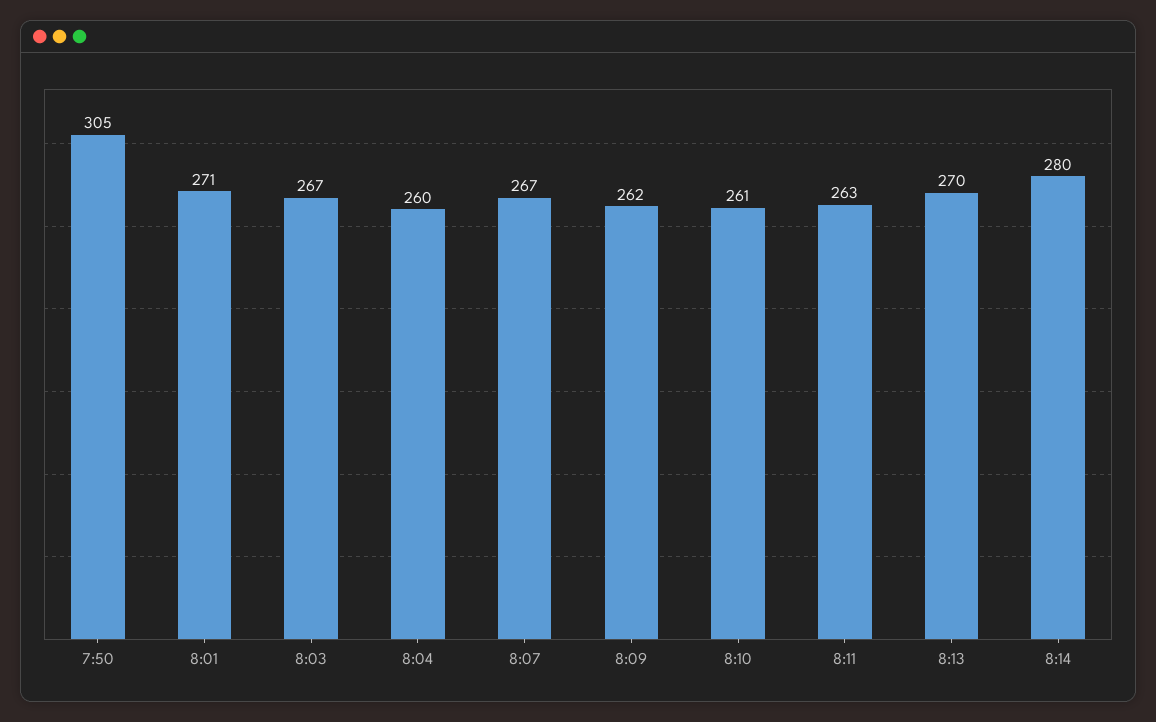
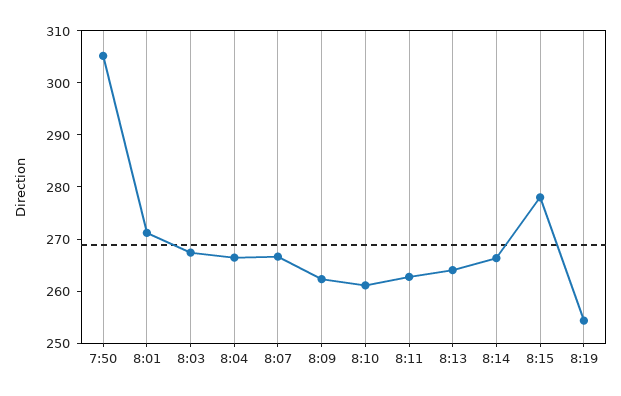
8:04: 260 -> 266
8:13: 270 -> 264
8:14: 280 -> 266
8:15: none -> 278
8:19: none -> 254

